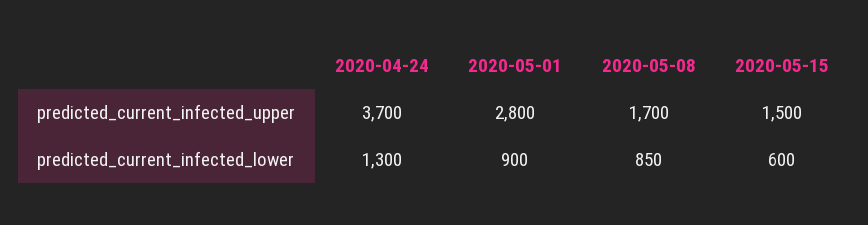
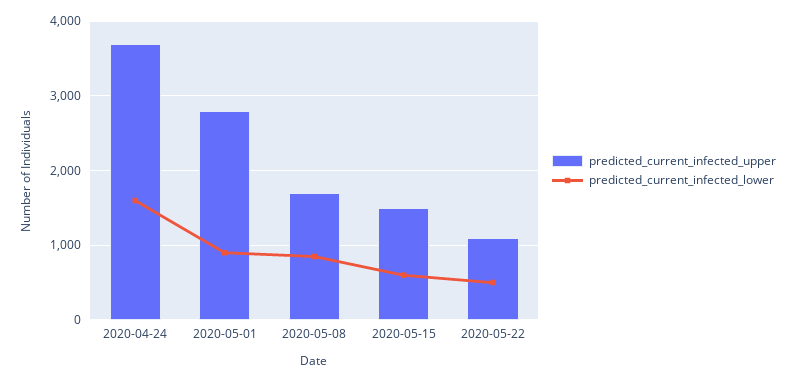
predicted_current_infected_lower, 2020-04-24: 1300 -> 1600
predicted_current_infected_upper, 2020-05-22: none -> 1100
predicted_current_infected_lower, 2020-05-22: none -> 500

